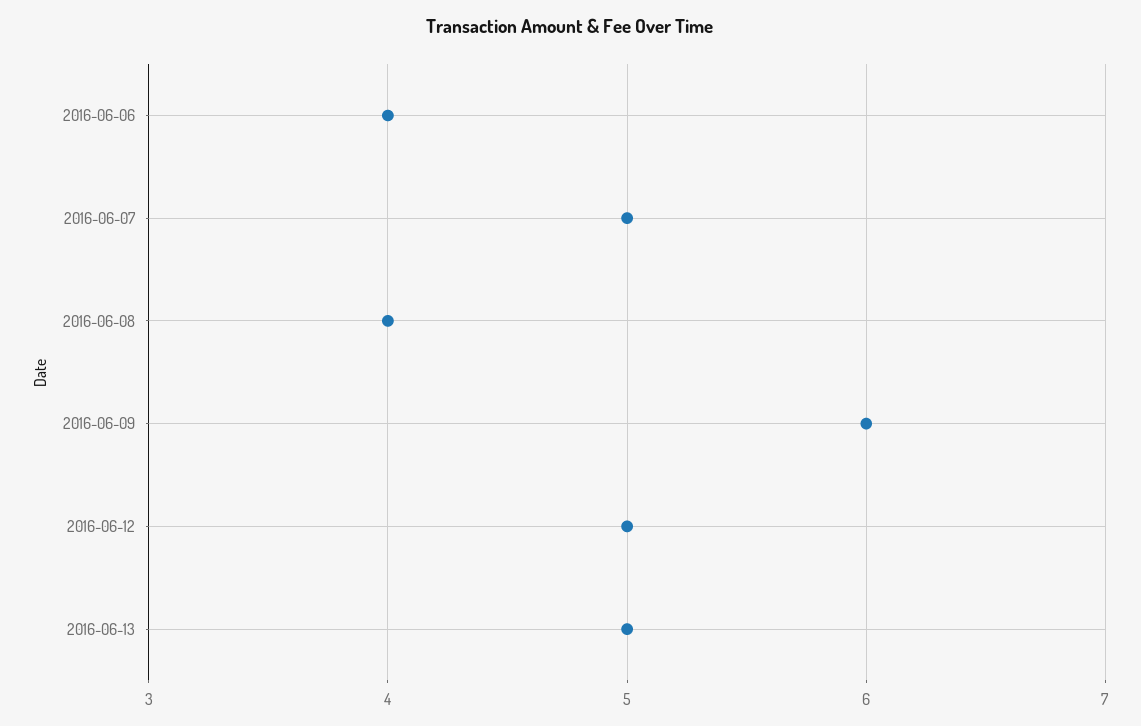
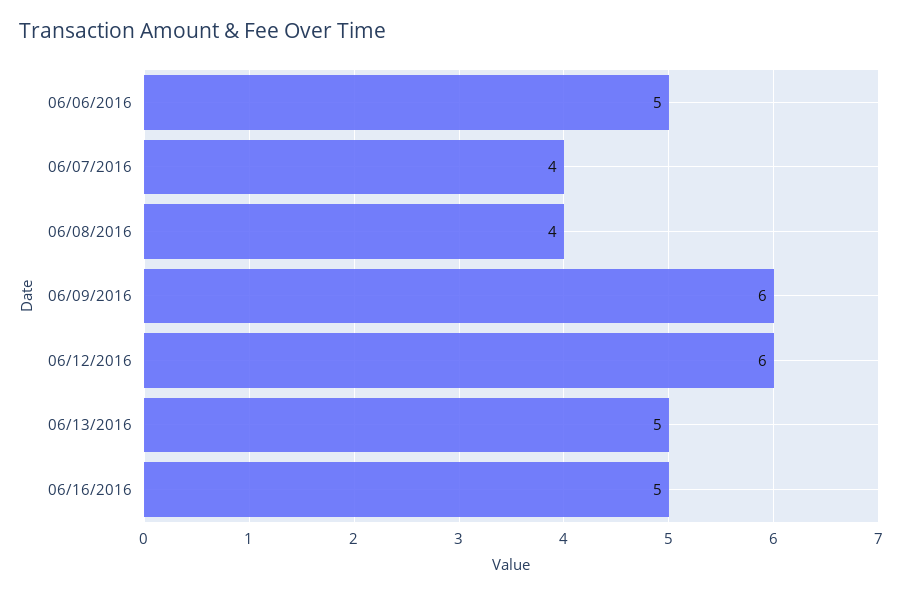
2016-06-06: 4 -> 5
2016-06-07: 5 -> 4
2016-06-12: 5 -> 6
06/16/2016: none -> 5

